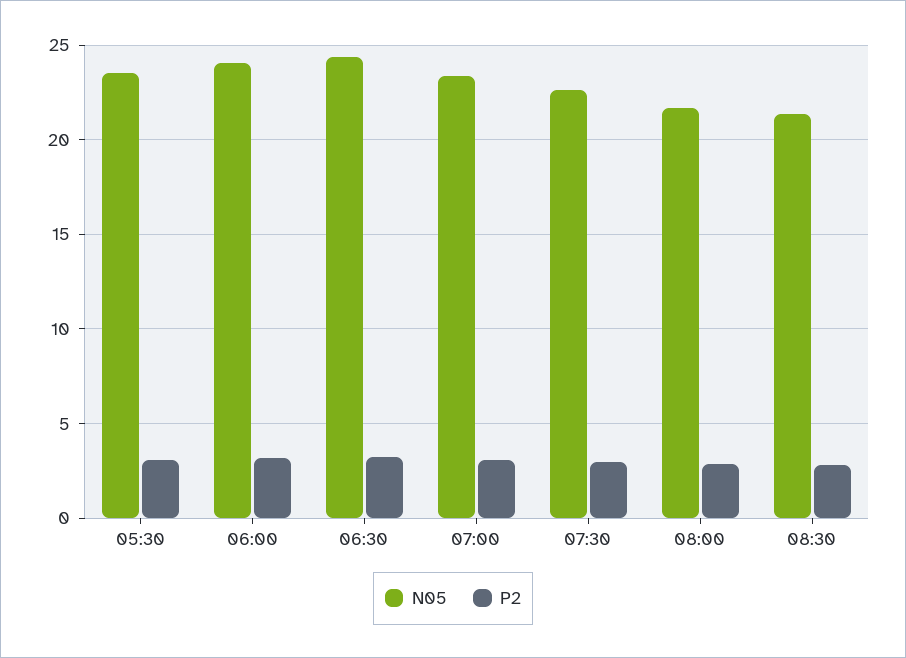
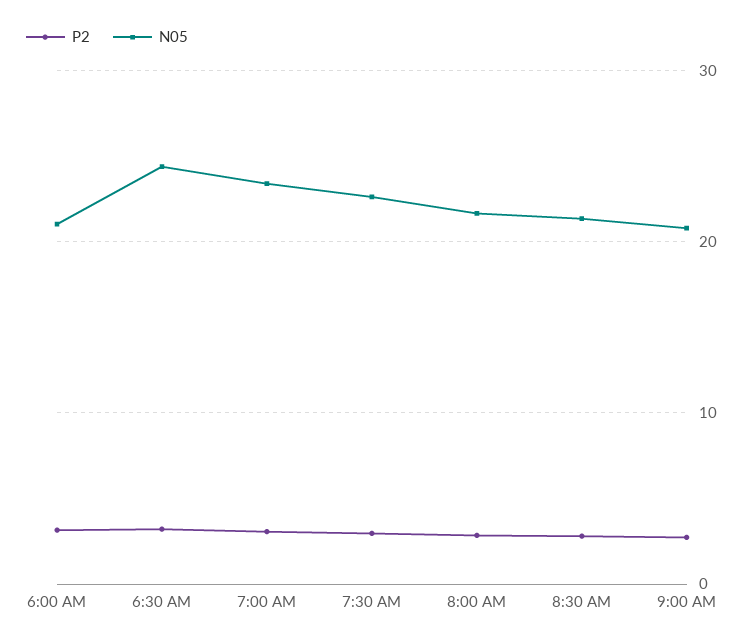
N05, 05:30: 23.5 -> none
P2, 05:30: 3 -> none
N05, 06:00: 24 -> 21
P2, 9:00 AM: none -> 3
N05, 9:00 AM: none -> 21

